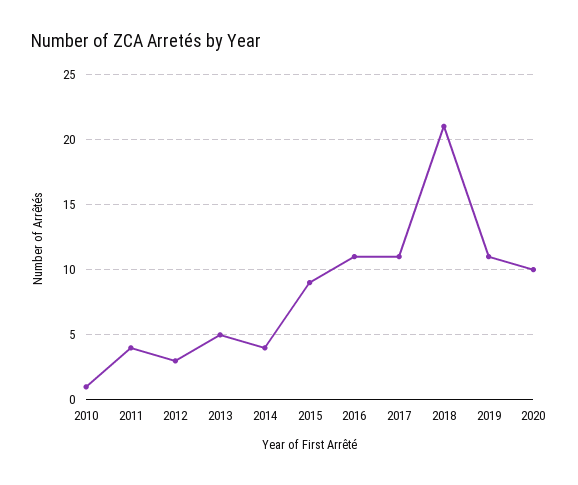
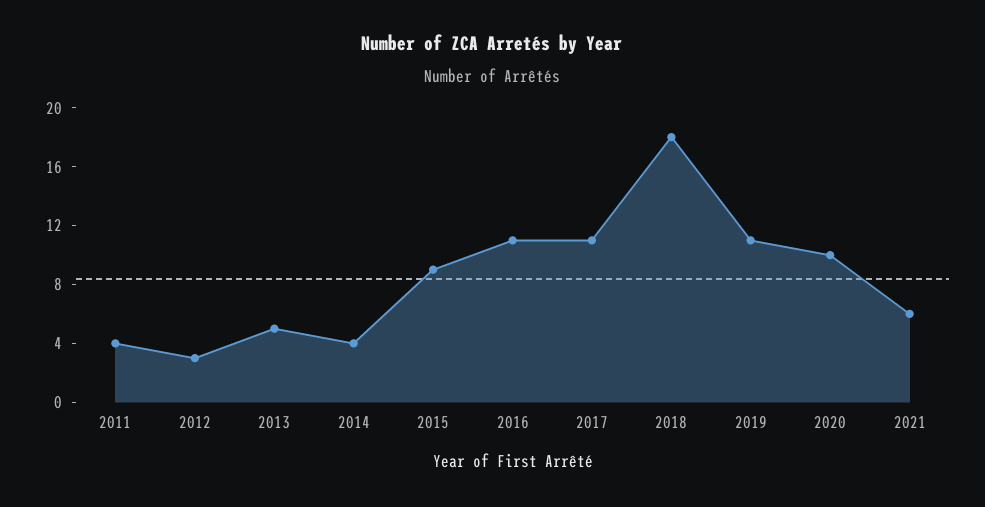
2010: 1 -> none
2018: 21 -> 18
2021: none -> 6

